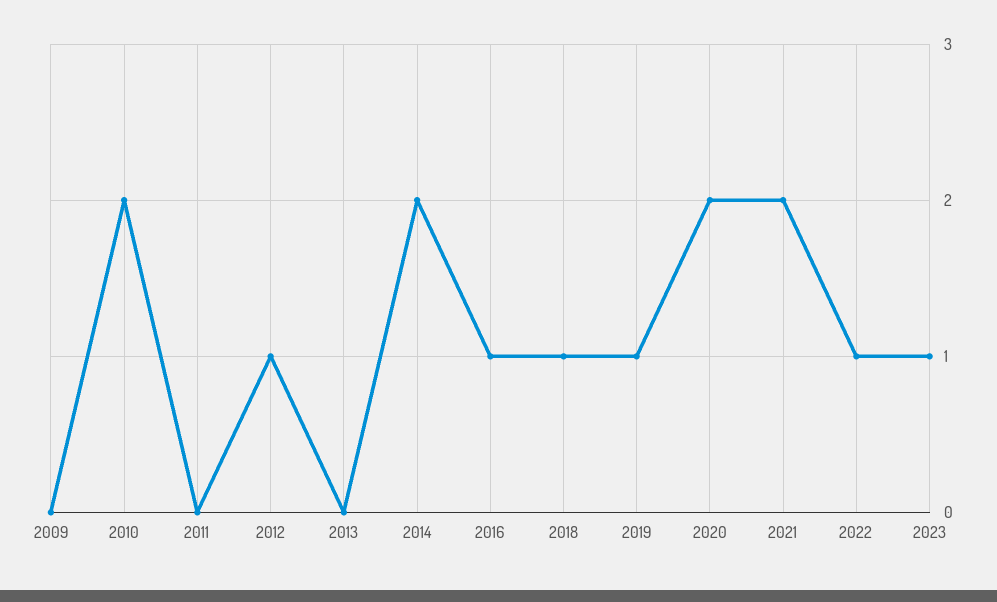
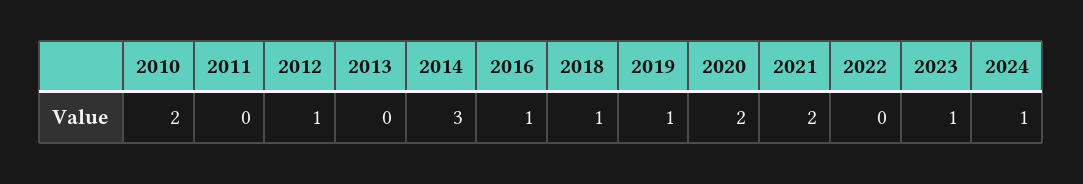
2009: 0 -> none
2014: 2 -> 3
2022: 1 -> 0
2024: none -> 1

